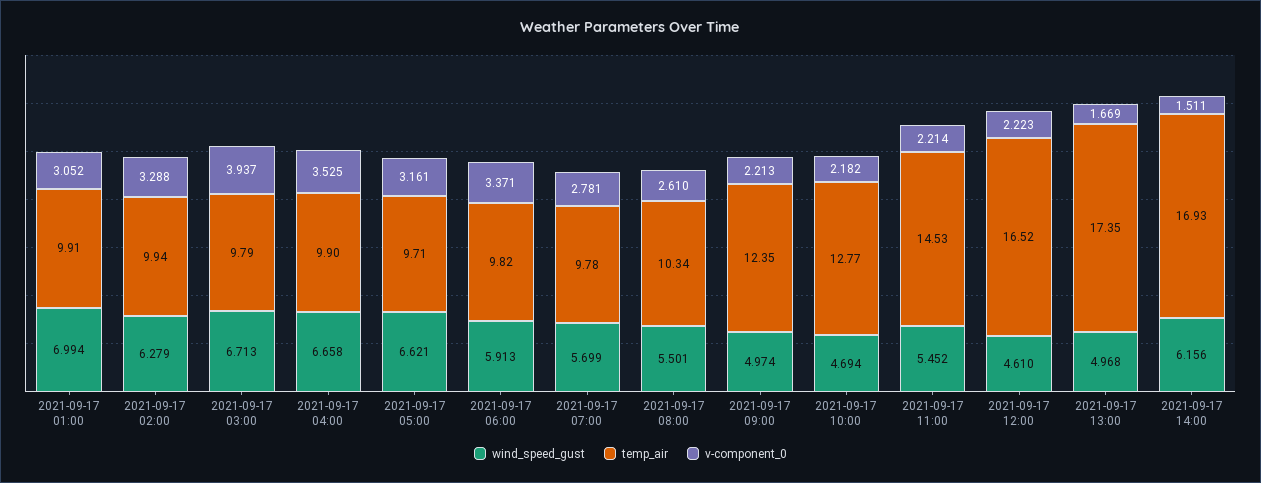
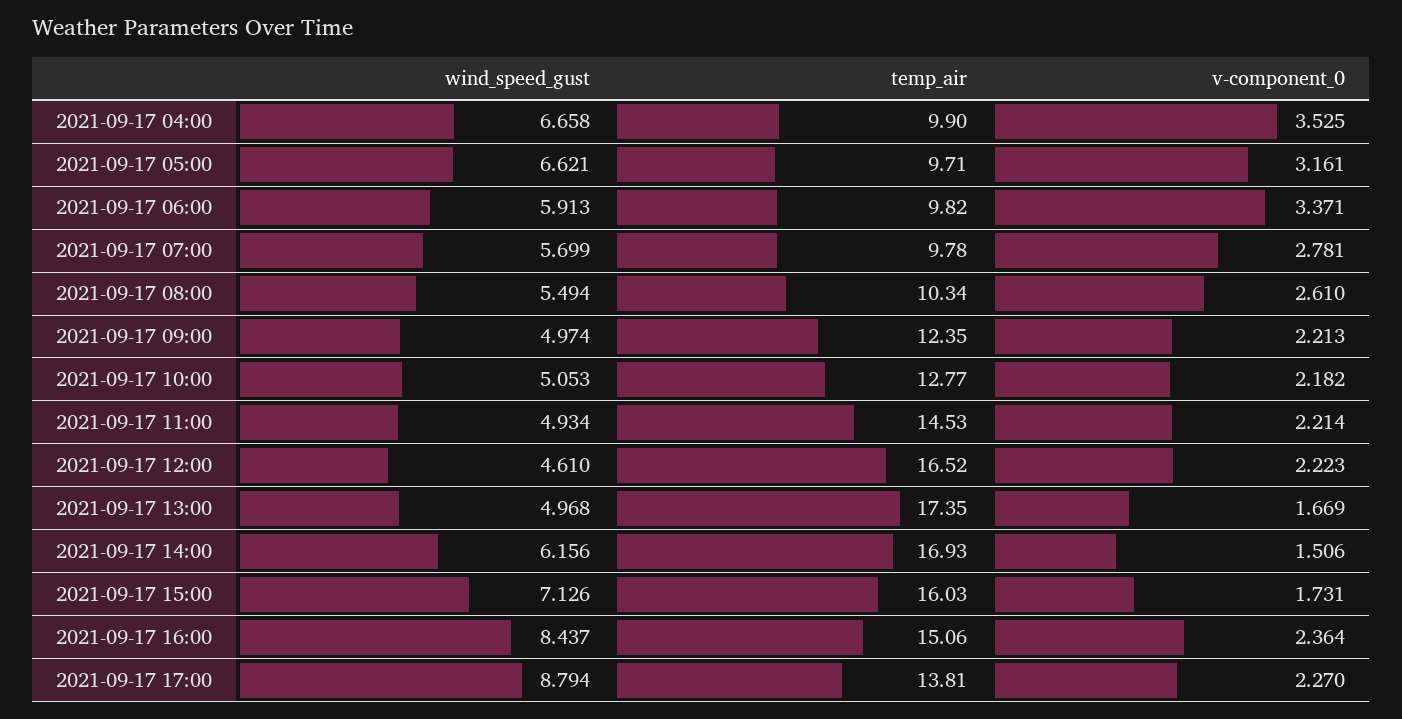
wind_speed_gust, 2021-09-17 01:00: 6.994 -> none
temp_air, 2021-09-17 01:00: 9.91 -> none
v-component_0, 2021-09-17 01:00: 3.052 -> none
wind_speed_gust, 2021-09-17 02:00: 6.279 -> none
temp_air, 2021-09-17 02:00: 9.94 -> none
v-component_0, 2021-09-17 02:00: 3.288 -> none
wind_speed_gust, 2021-09-17 03:00: 6.713 -> none
temp_air, 2021-09-17 03:00: 9.79 -> none
v-component_0, 2021-09-17 03:00: 3.937 -> none
wind_speed_gust, 2021-09-17 08:00: 5.501 -> 5.494
wind_speed_gust, 2021-09-17 10:00: 4.694 -> 5.053
wind_speed_gust, 2021-09-17 11:00: 5.452 -> 4.934
v-component_0, 2021-09-17 14:00: 1.511 -> 1.506
wind_speed_gust, 2021-09-17 15:00: none -> 7.126
temp_air, 2021-09-17 15:00: none -> 16.03
v-component_0, 2021-09-17 15:00: none -> 1.731
wind_speed_gust, 2021-09-17 16:00: none -> 8.437
temp_air, 2021-09-17 16:00: none -> 15.06
v-component_0, 2021-09-17 16:00: none -> 2.364
wind_speed_gust, 2021-09-17 17:00: none -> 8.794
temp_air, 2021-09-17 17:00: none -> 13.81
v-component_0, 2021-09-17 17:00: none -> 2.27

